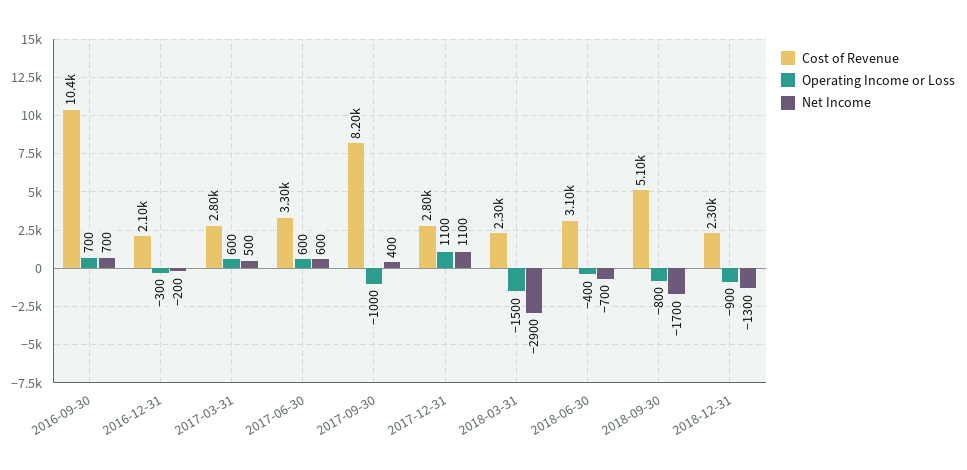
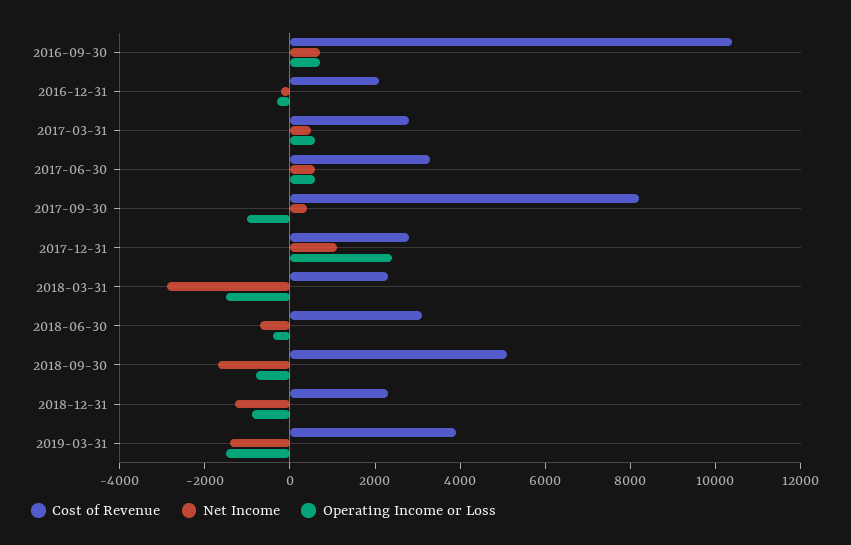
Operating Income or Loss, 2017-12-31: 1100 -> 2500
Cost of Revenue, 2019-03-31: none -> 4000
Net Income, 2019-03-31: none -> -1500
Operating Income or Loss, 2019-03-31: none -> -1500

